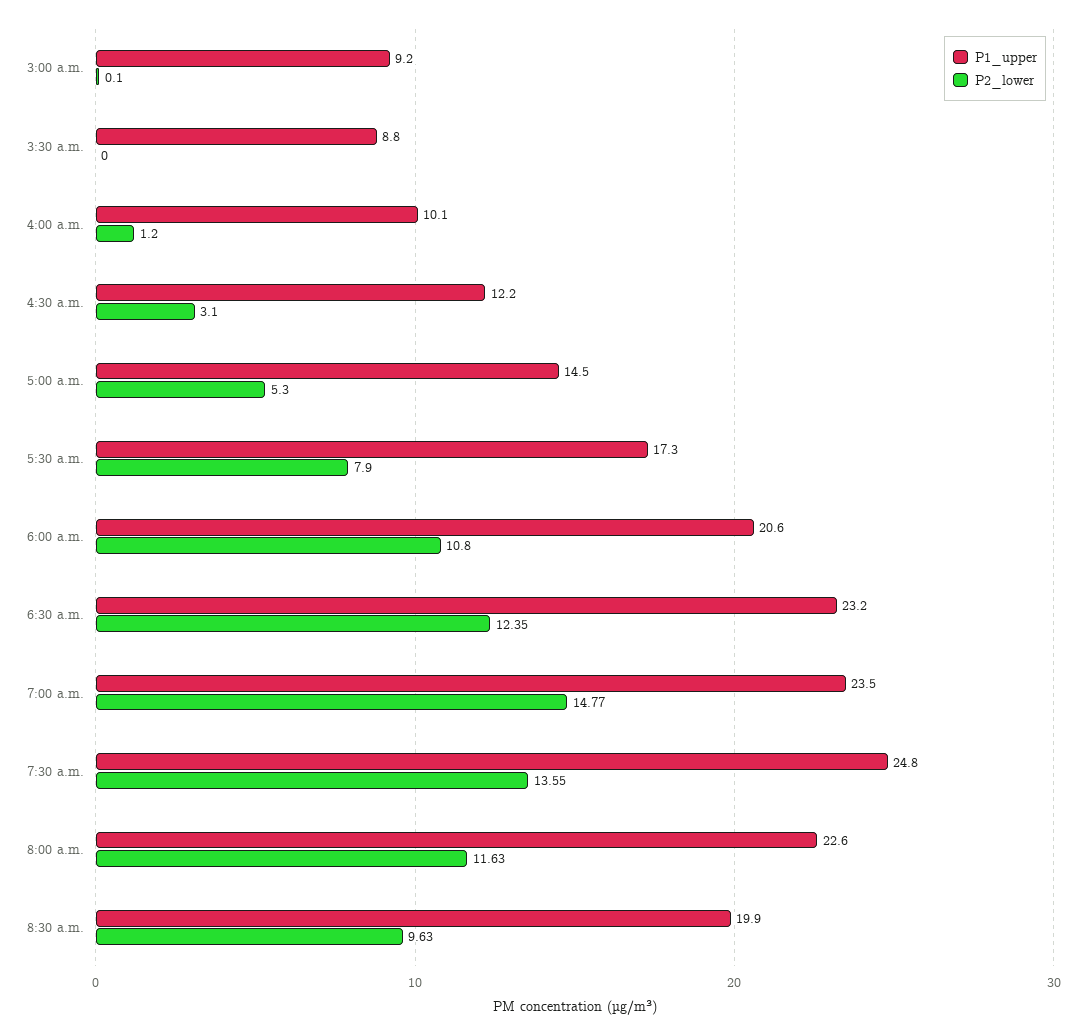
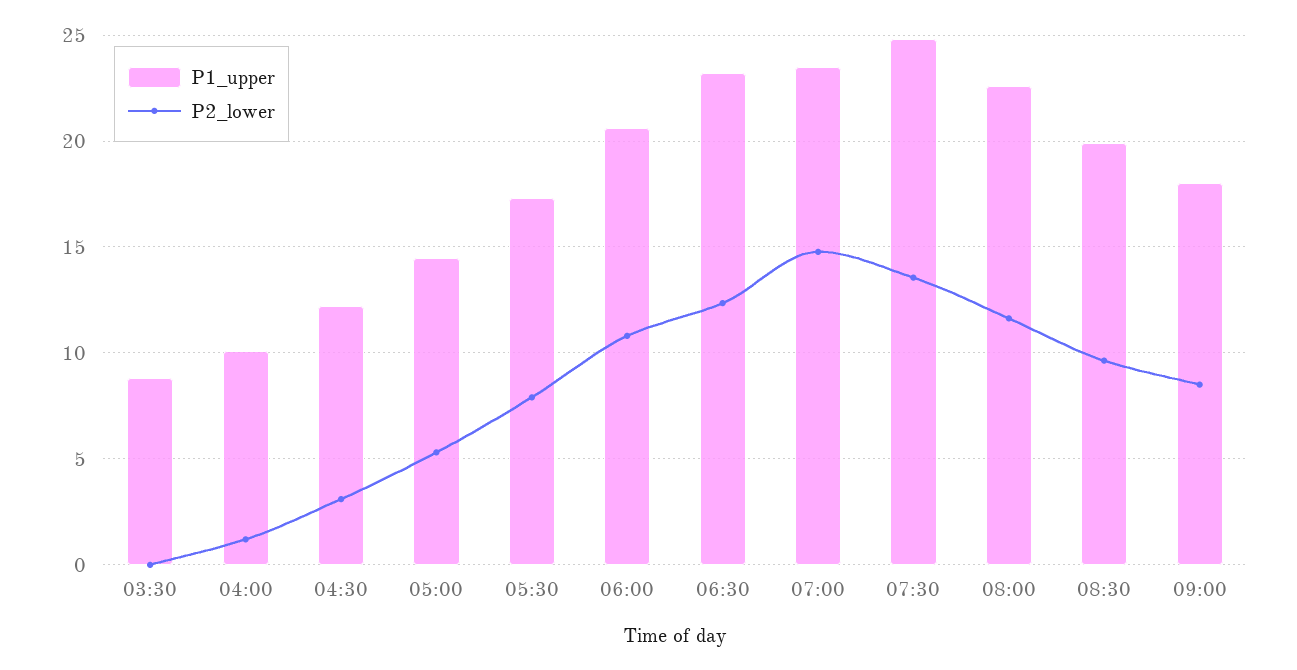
P1_upper, 3:00 a.m.: 9.2 -> none
P2_lower, 3:00 a.m.: 0.1 -> none
P1_upper, 09:00: none -> 18
P2_lower, 09:00: none -> 8.5

